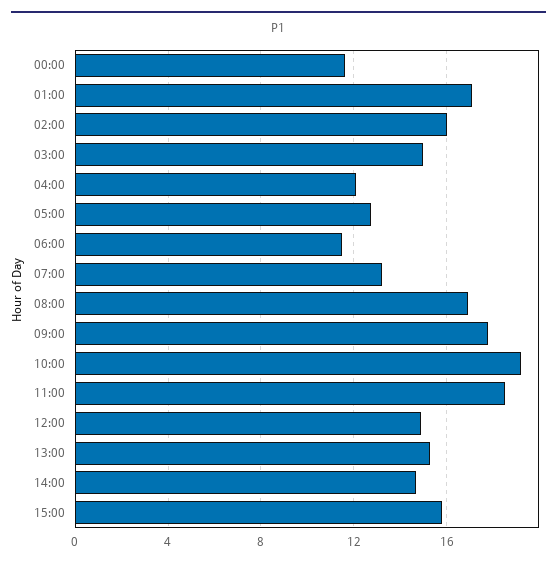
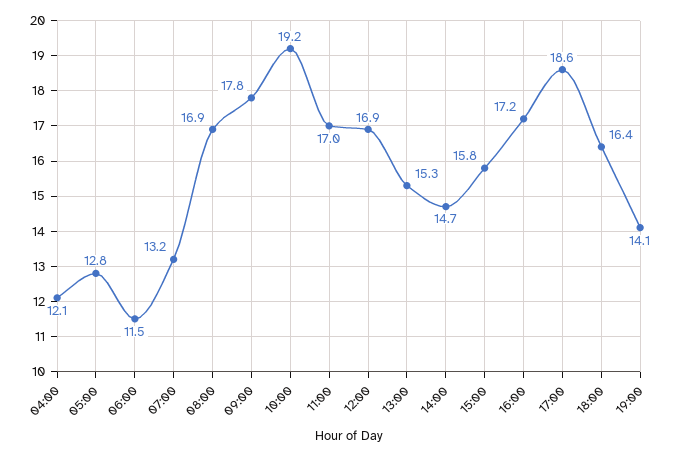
00:00: 11.5 -> none
01:00: 17 -> none
02:00: 16 -> none
03:00: 15 -> none
11:00: 18.5 -> 17
12:00: 15 -> 16.9
16:00: none -> 17.2
17:00: none -> 18.6
18:00: none -> 16.4
19:00: none -> 14.1

